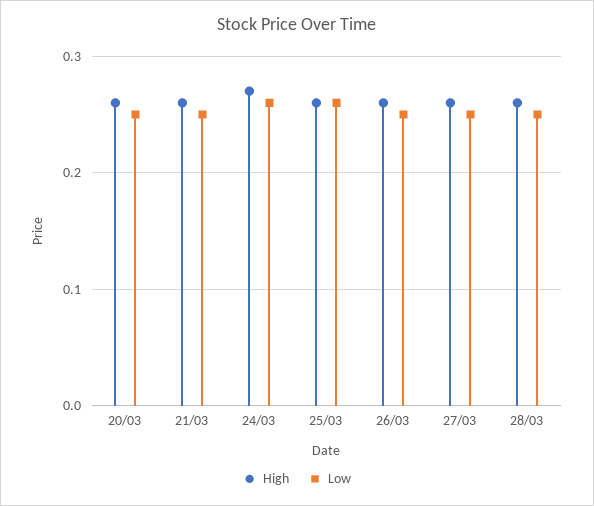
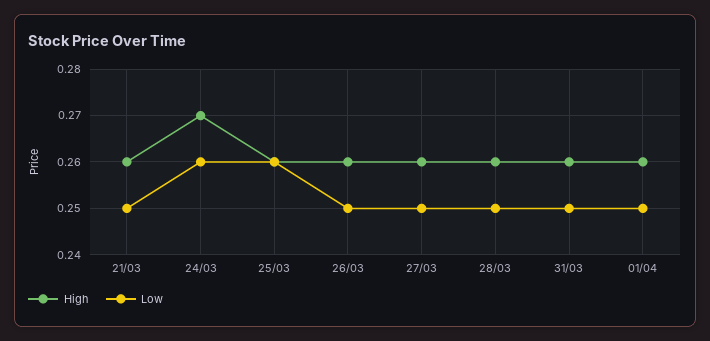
High, 20/03: 0.26 -> none
Low, 20/03: 0.25 -> none
High, 31/03: none -> 0.26
Low, 31/03: none -> 0.25
High, 01/04: none -> 0.26
Low, 01/04: none -> 0.25

